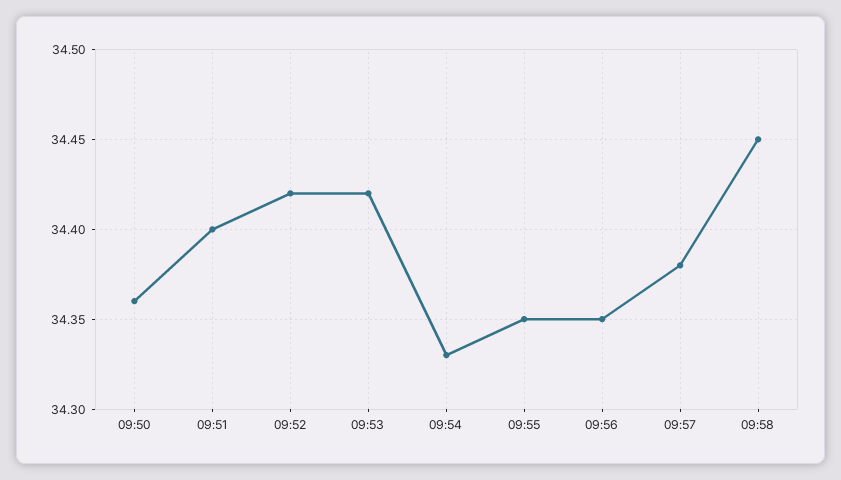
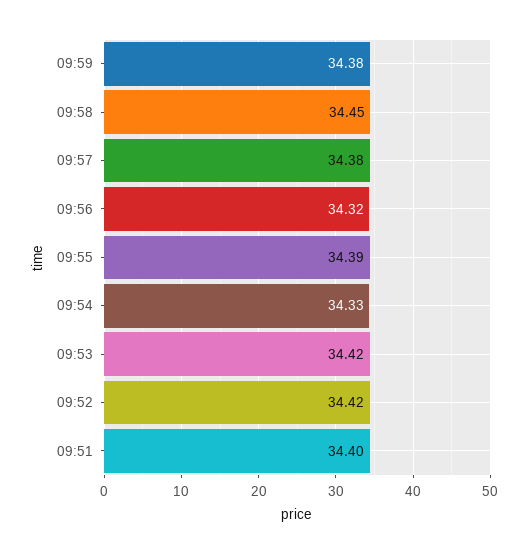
09:50: 34.36 -> none
09:55: 34.35 -> 34.39
09:56: 34.35 -> 34.32
09:59: none -> 34.38

